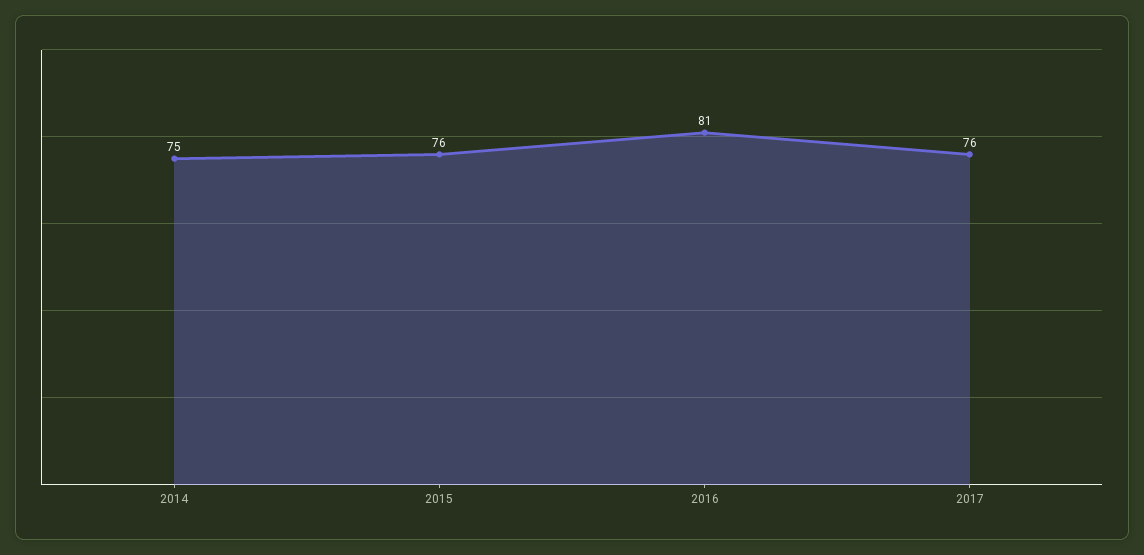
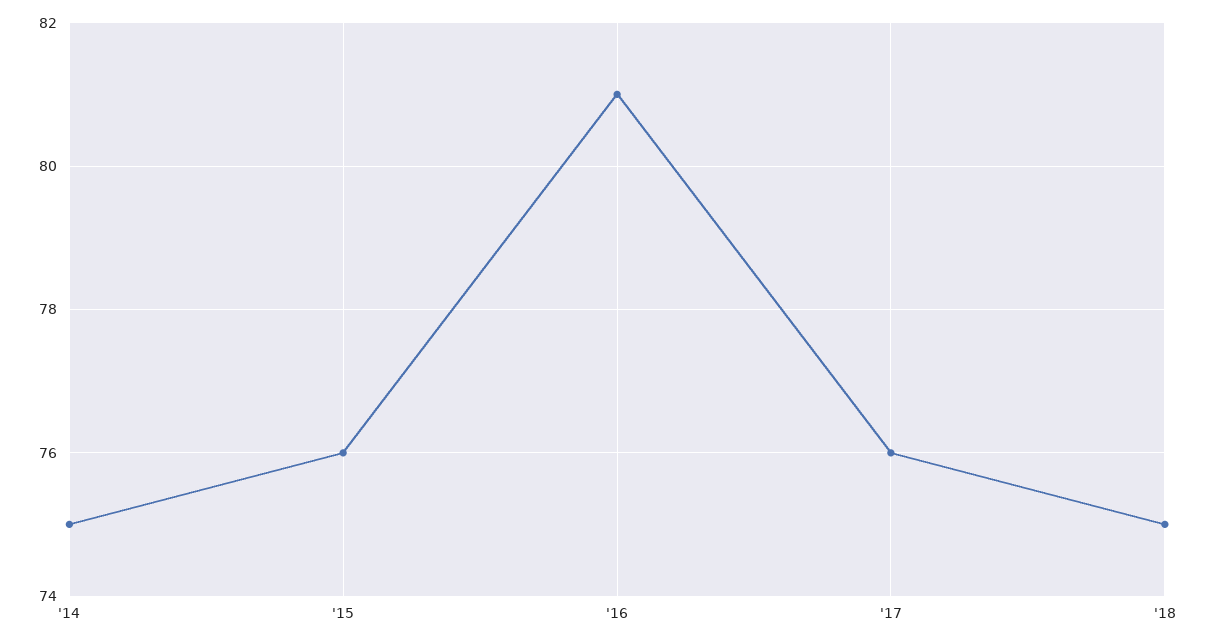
'18: none -> 75

